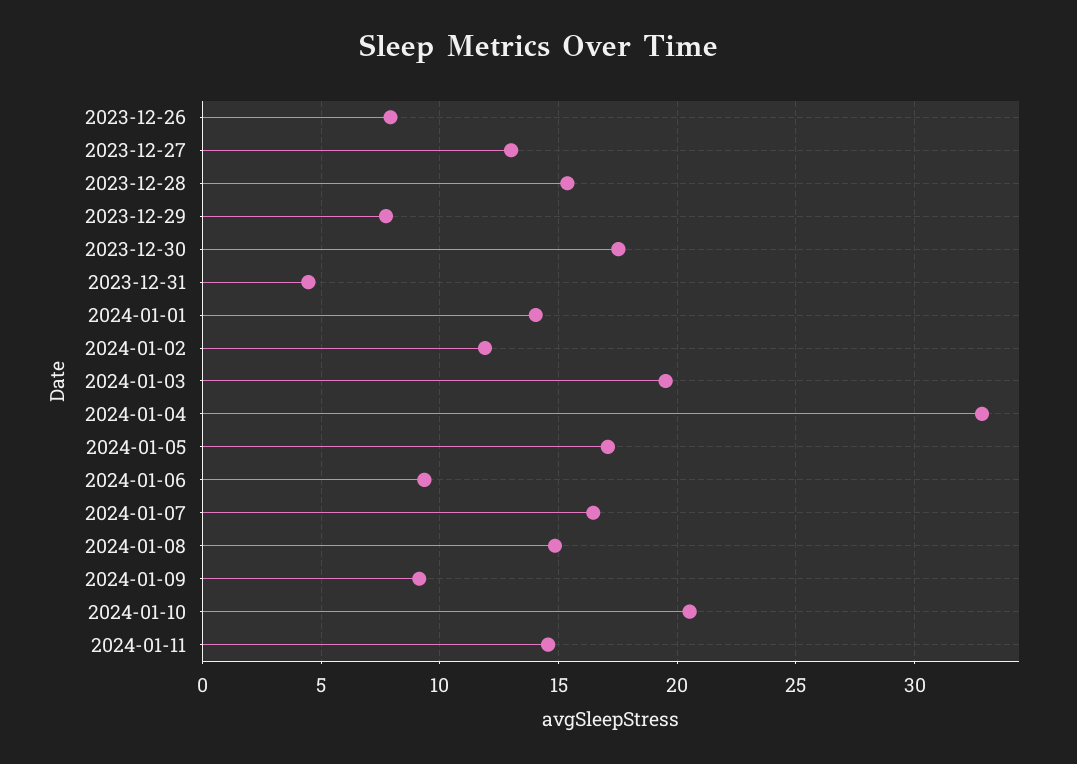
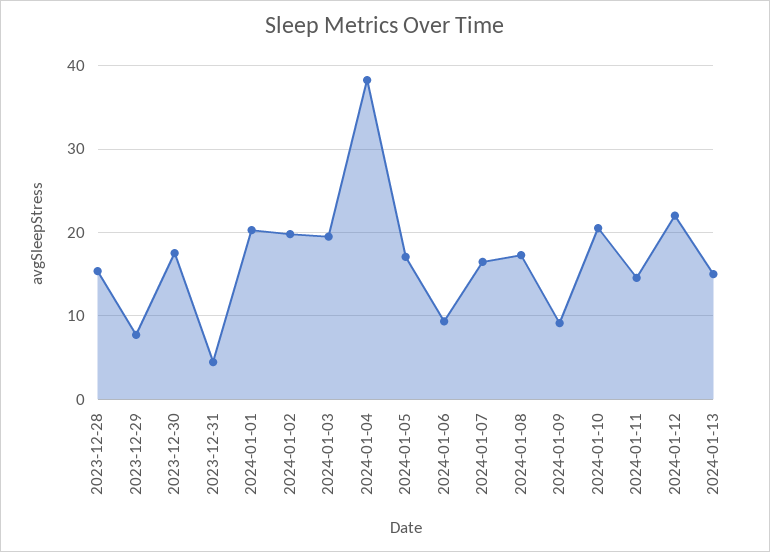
2023-12-26: 8 -> none
2023-12-27: 13 -> none
2024-01-01: 14 -> 20
2024-01-02: 12 -> 20
2024-01-04: 33 -> 38
2024-01-08: 15 -> 17
2024-01-12: none -> 22
2024-01-13: none -> 15

